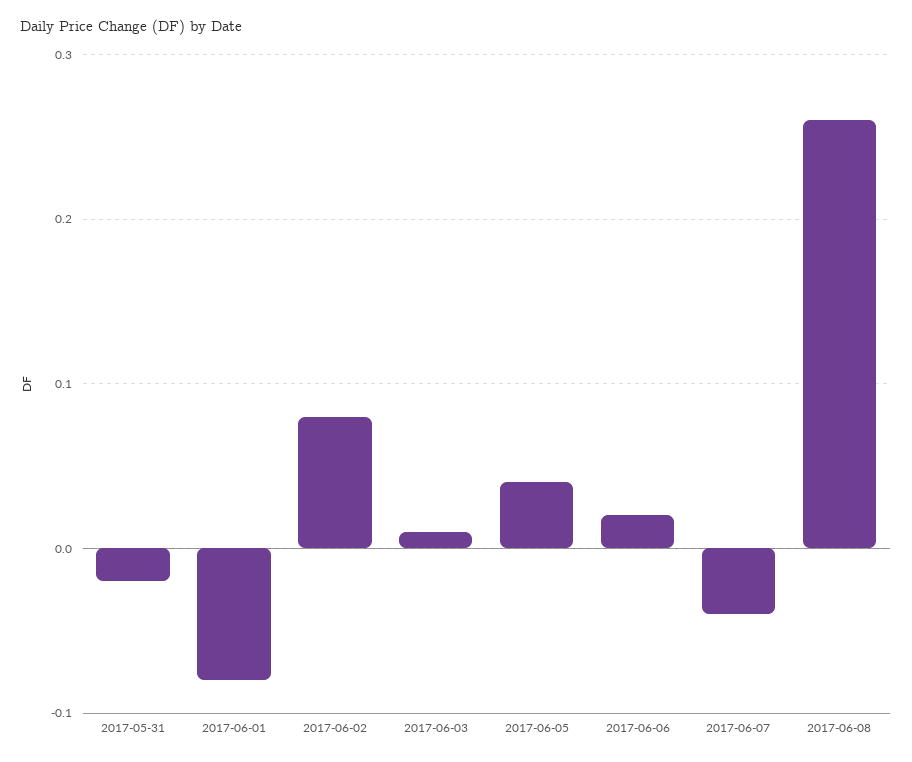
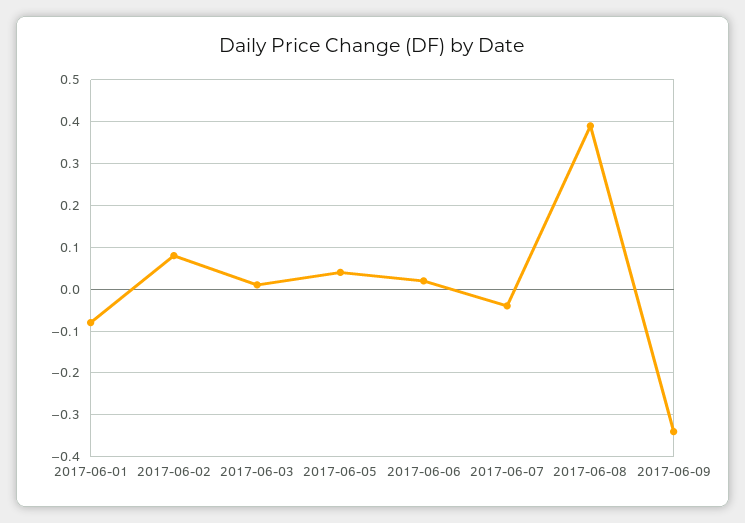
2017-05-31: -0.02 -> none
2017-06-08: 0.26 -> 0.4
2017-06-09: none -> -0.35

